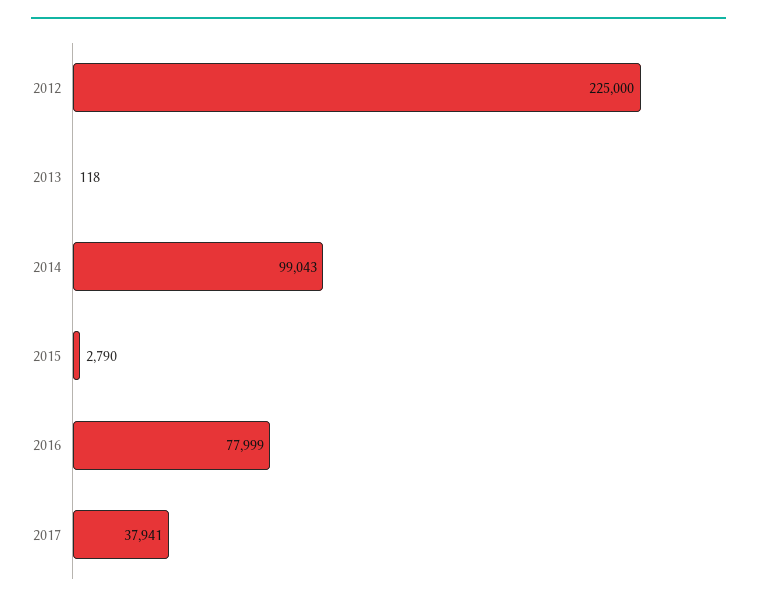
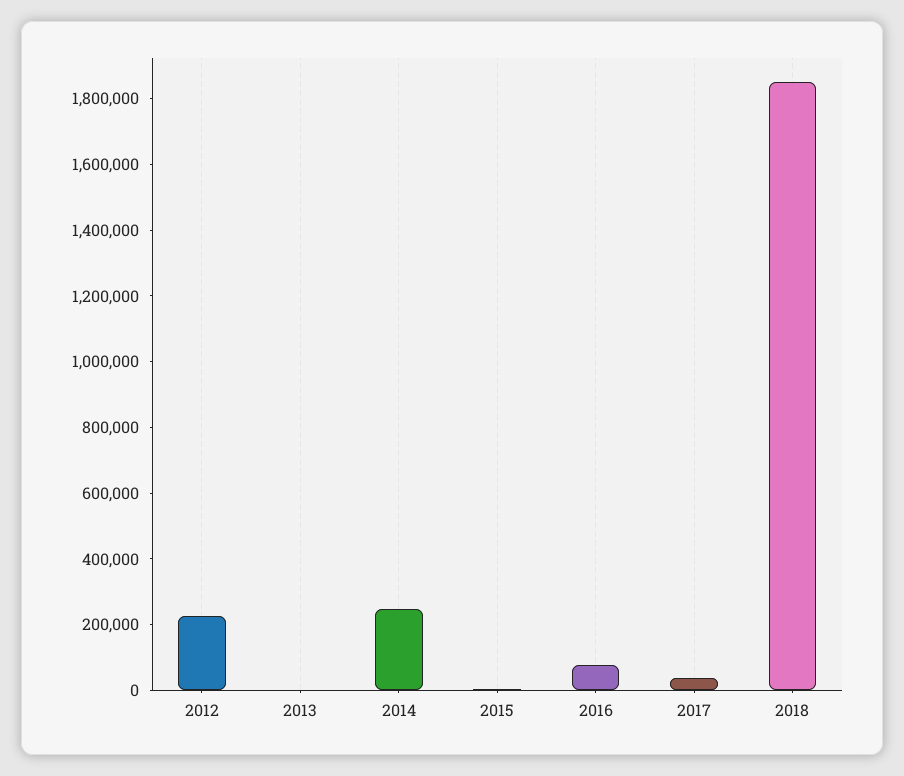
2014: 99043 -> 250000
2018: none -> 1850000

